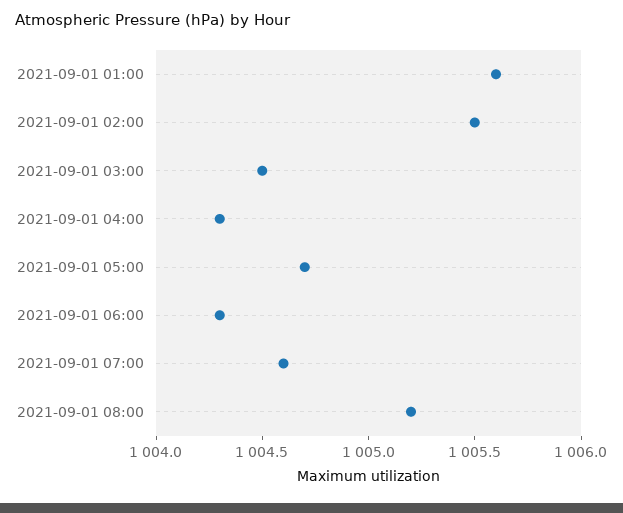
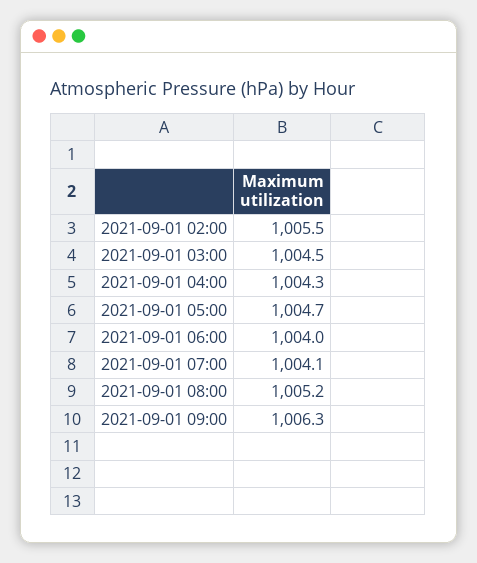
2021-09-01 01:00: 1005.6 -> none
2021-09-01 06:00: 1004.3 -> 1004
2021-09-01 07:00: 1004.6 -> 1004.1
2021-09-01 09:00: none -> 1006.3

